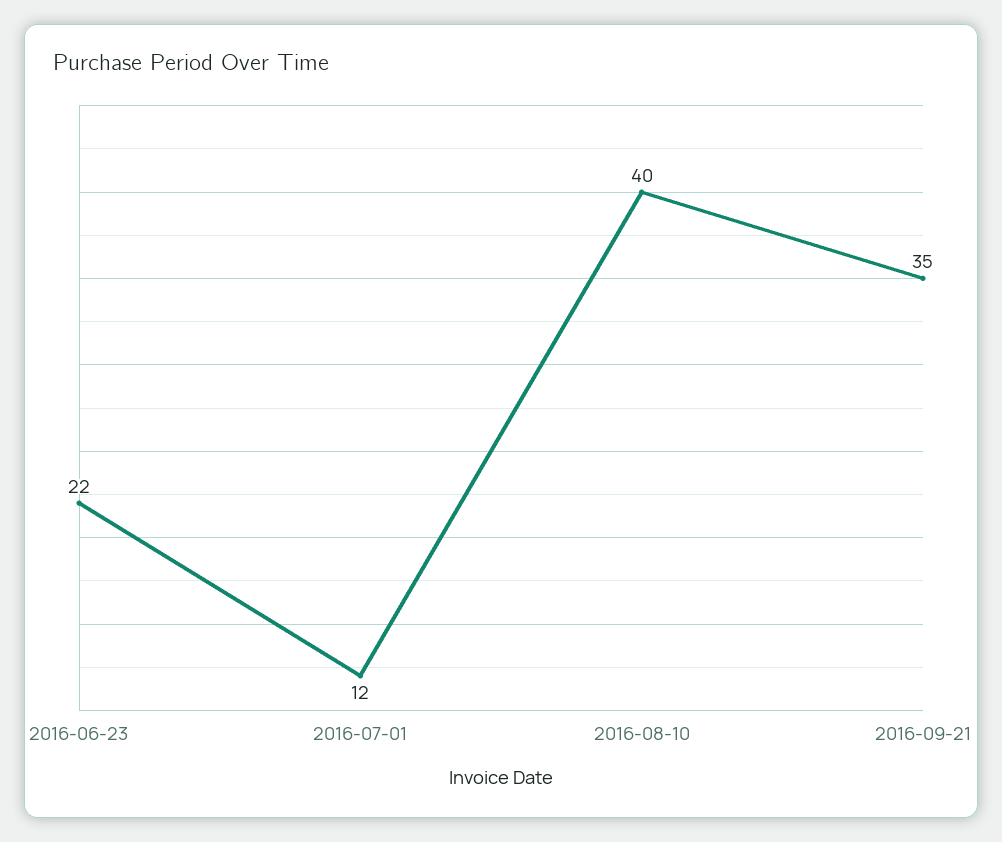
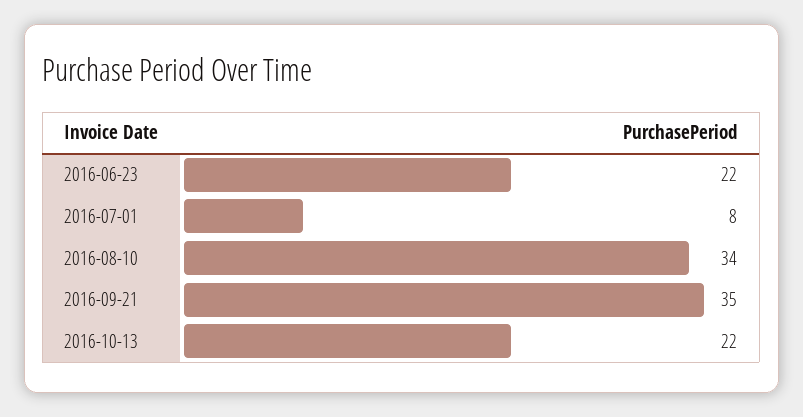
2016-07-01: 12 -> 8
2016-08-10: 40 -> 34
2016-10-13: none -> 22

